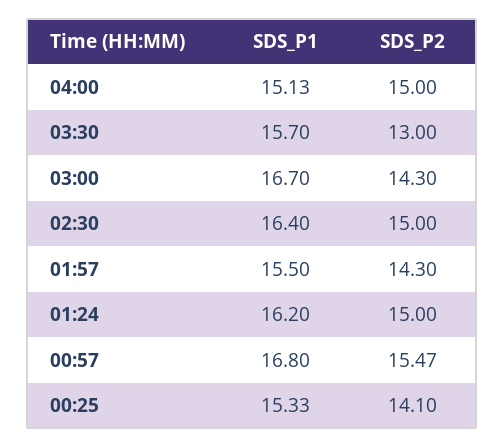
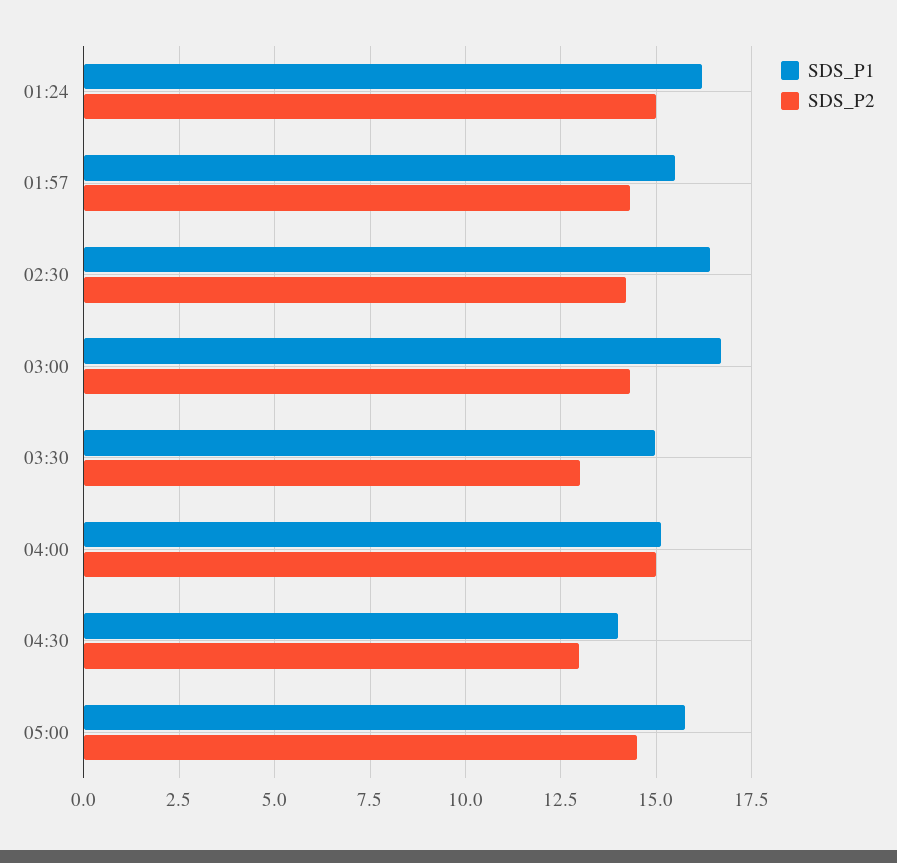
SDS_P1, 03:30: 15.7 -> 15
SDS_P2, 02:30: 15 -> 14.25
SDS_P1, 00:57: 16.8 -> none
SDS_P2, 00:57: 15.47 -> none
SDS_P1, 00:25: 15.33 -> none
SDS_P2, 00:25: 14.1 -> none
SDS_P1, 04:30: none -> 14
SDS_P2, 04:30: none -> 13
SDS_P1, 05:00: none -> 15.75
SDS_P2, 05:00: none -> 14.5

